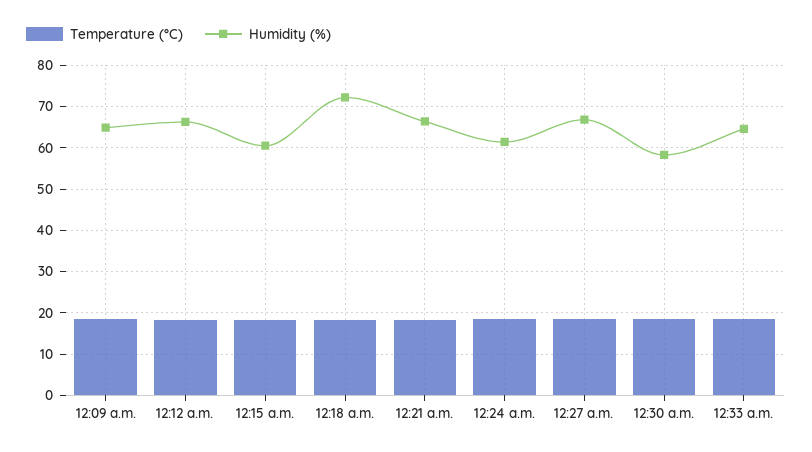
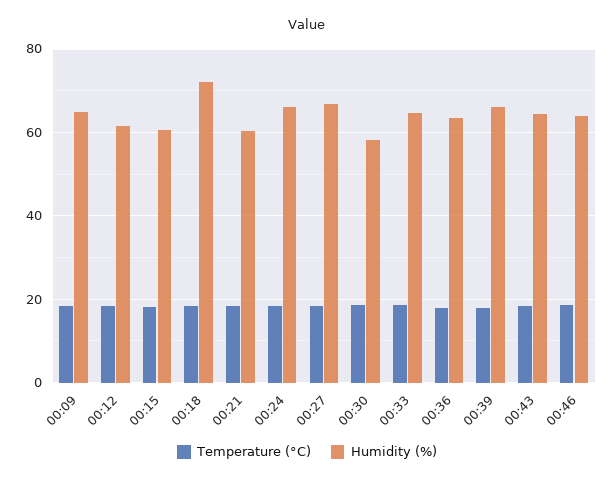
Humidity (%), 12:12 a.m.: 66 -> 62
Humidity (%), 12:21 a.m.: 66 -> 60
Humidity (%), 12:24 a.m.: 62 -> 66
Temperature (°C), 00:36: none -> 18
Humidity (%), 00:36: none -> 64
Temperature (°C), 00:39: none -> 18
Humidity (%), 00:39: none -> 66
Temperature (°C), 00:43: none -> 18
Humidity (%), 00:43: none -> 64
Temperature (°C), 00:46: none -> 18
Humidity (%), 00:46: none -> 64

